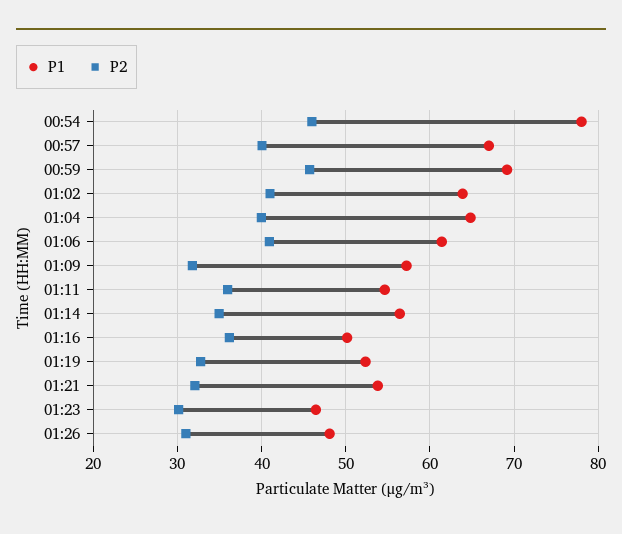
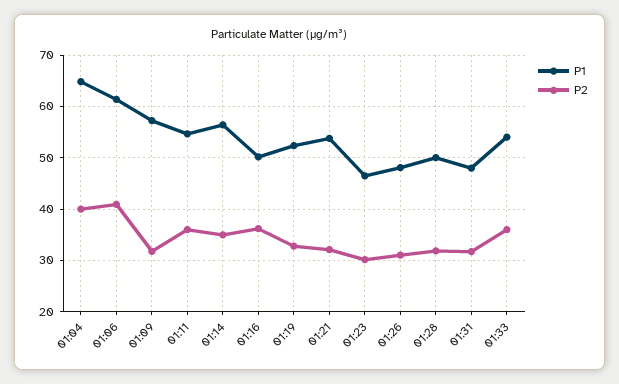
P1, 00:54: 78 -> none
P2, 00:54: 46 -> none
P1, 00:57: 67 -> none
P2, 00:57: 40 -> none
P1, 00:59: 69 -> none
P2, 00:59: 46 -> none
P1, 01:02: 64 -> none
P2, 01:02: 41 -> none
P1, 01:28: none -> 50
P2, 01:28: none -> 32
P1, 01:31: none -> 48
P2, 01:31: none -> 32
P1, 01:33: none -> 54
P2, 01:33: none -> 36

